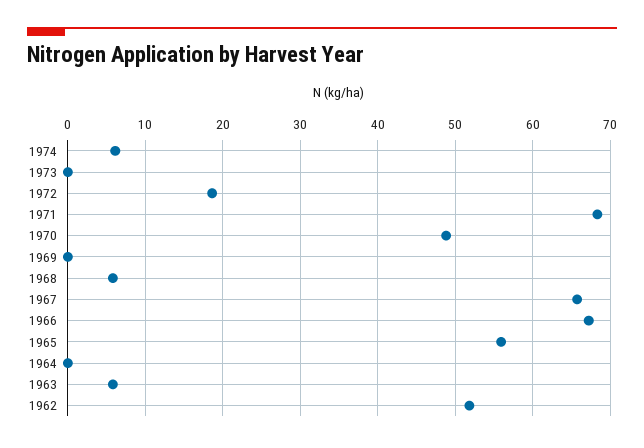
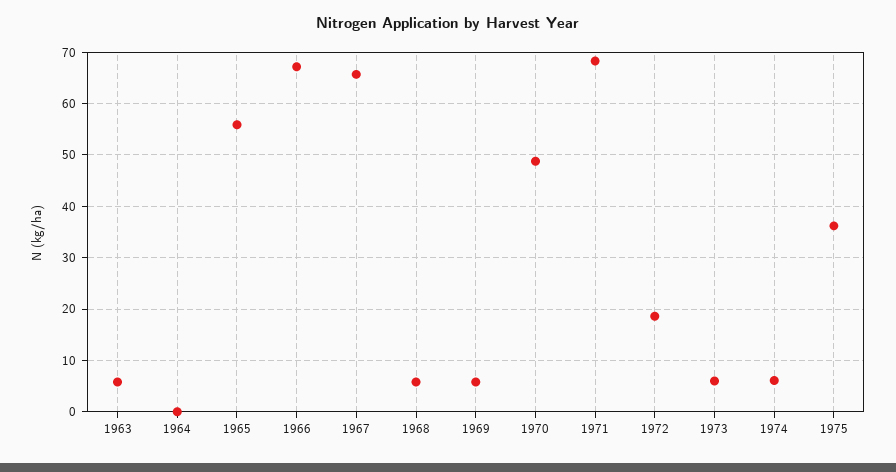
1973: 0 -> 6
1969: 0 -> 6
1962: 52 -> none
1975: none -> 36

